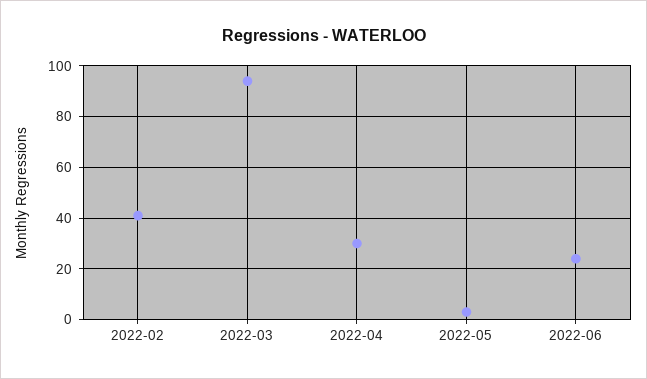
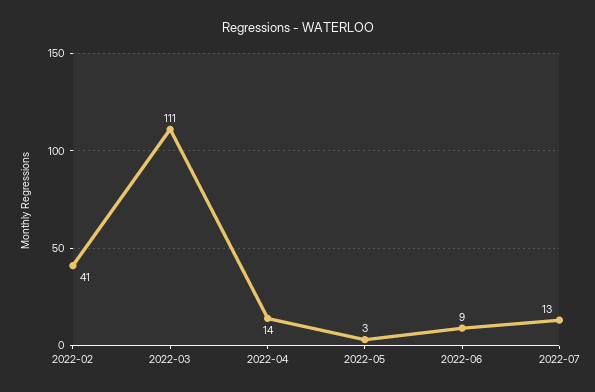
2022-03: 95 -> 111
2022-04: 30 -> 14
2022-06: 25 -> 9
2022-07: none -> 13

